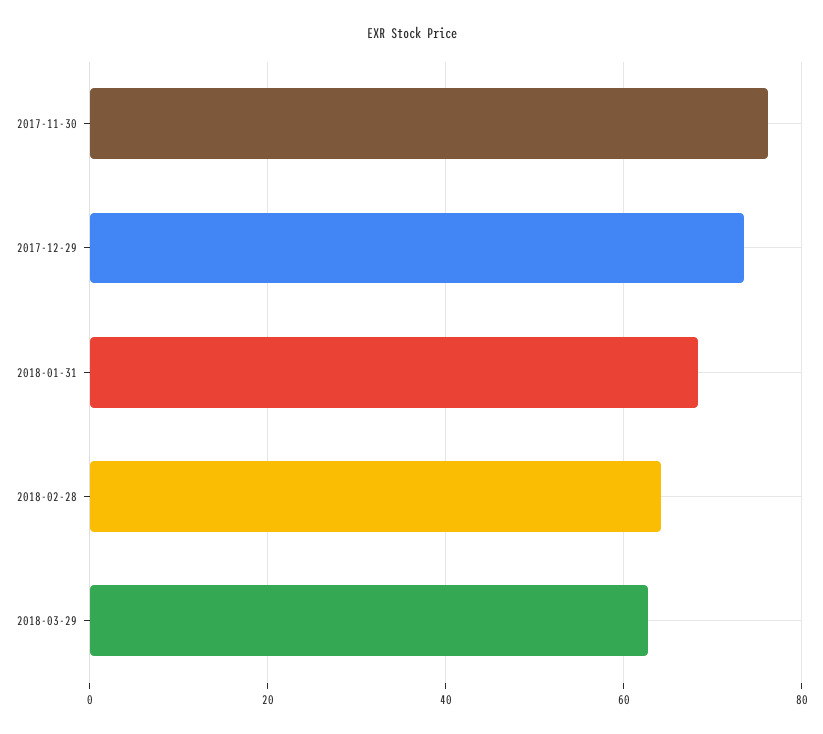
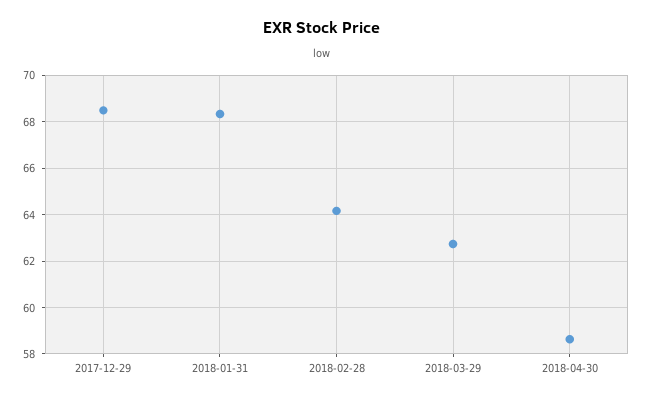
2017-11-30: 76 -> none
2017-12-29: 74 -> 68.5
2018-04-30: none -> 58.5

